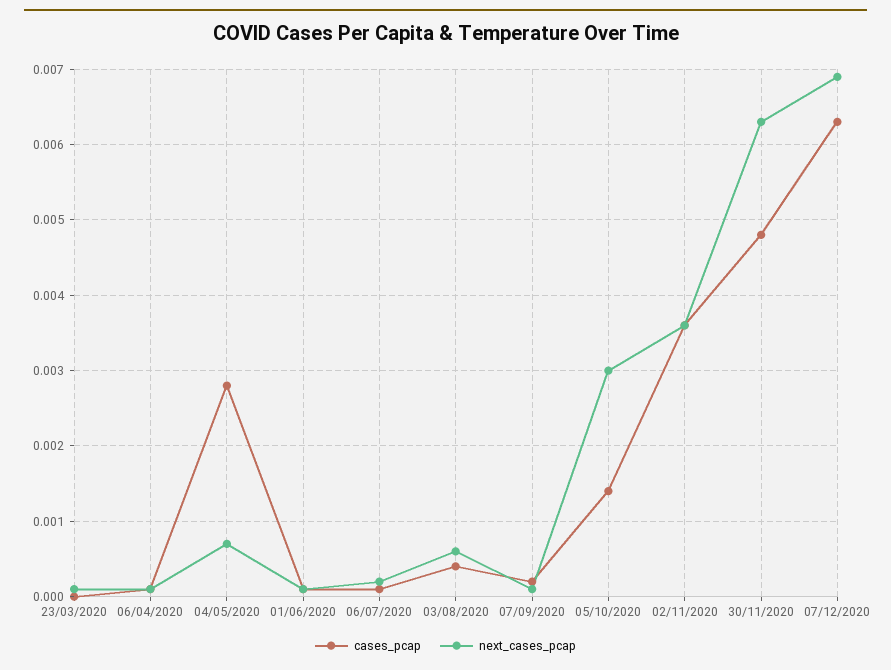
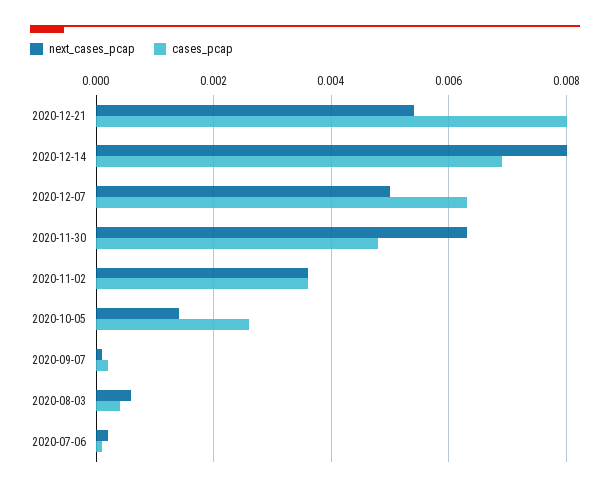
cases_pcap, 23/03/2020: 0 -> none
next_cases_pcap, 23/03/2020: 0.0001 -> none
cases_pcap, 06/04/2020: 0.0001 -> none
next_cases_pcap, 06/04/2020: 0.0001 -> none
cases_pcap, 04/05/2020: 0.0028 -> none
next_cases_pcap, 04/05/2020: 0.0007 -> none
cases_pcap, 01/06/2020: 0.0001 -> none
next_cases_pcap, 01/06/2020: 0.0001 -> none
cases_pcap, 05/10/2020: 0.0014 -> 0.0025
next_cases_pcap, 05/10/2020: 0.003 -> 0.0015
next_cases_pcap, 07/12/2020: 0.0069 -> 0.005
next_cases_pcap, 2020-12-21: none -> 0.0055
cases_pcap, 2020-12-21: none -> 0.008
next_cases_pcap, 2020-12-14: none -> 0.008
cases_pcap, 2020-12-14: none -> 0.007

